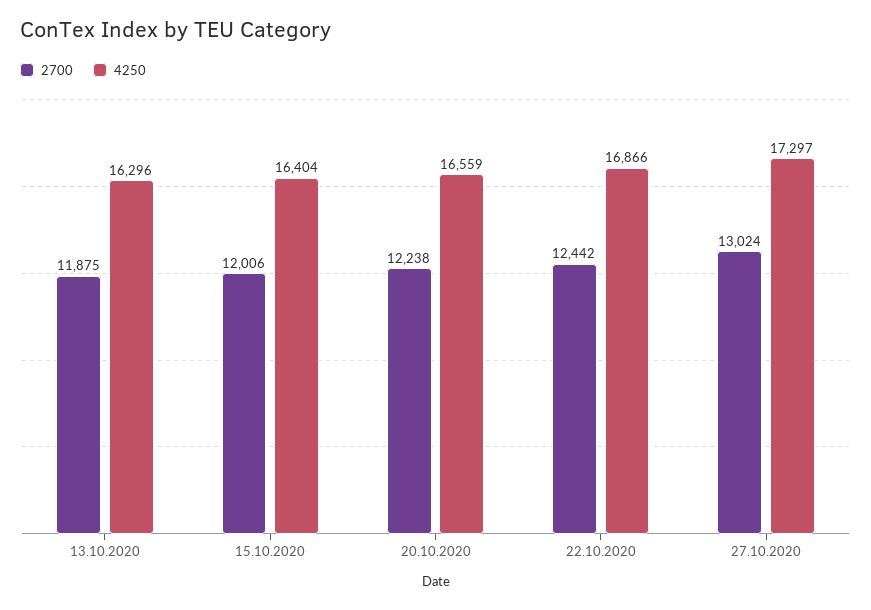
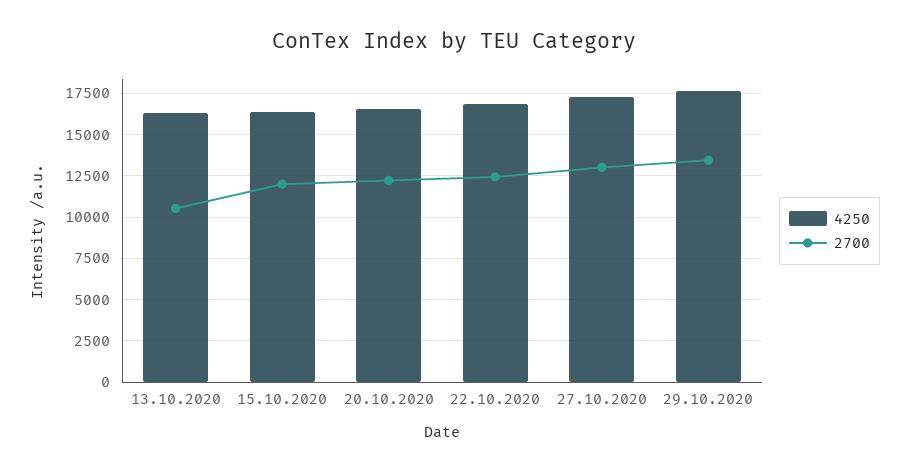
2700, 13.10.2020: 11875 -> 10500
4250, 29.10.2020: none -> 17500
2700, 29.10.2020: none -> 13500

